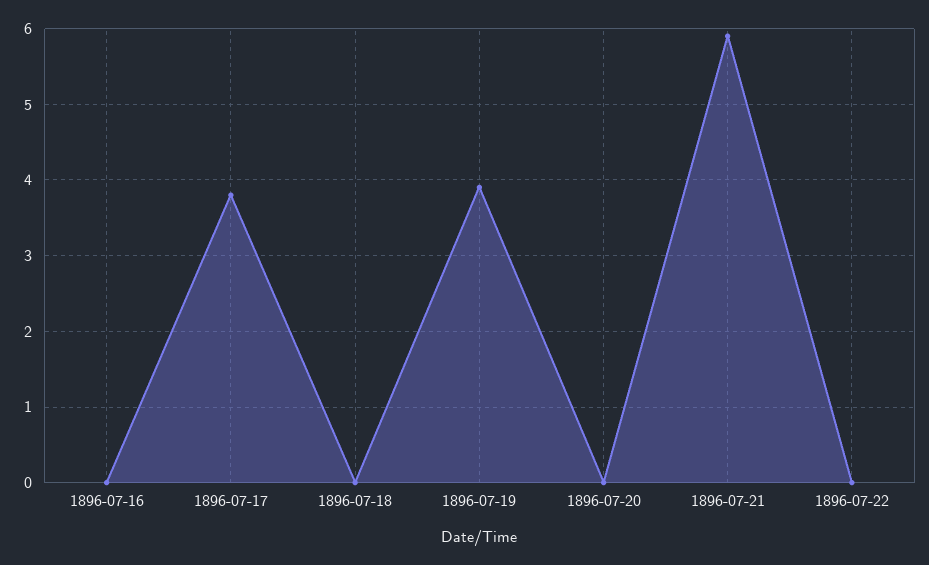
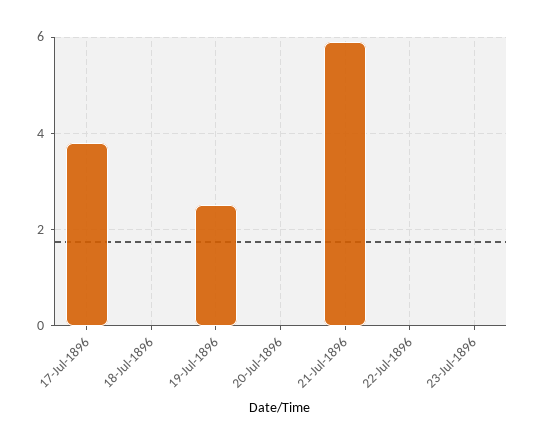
1896-07-16: 0 -> none
1896-07-19: 3.9 -> 2.5
23-Jul-1896: none -> 0

